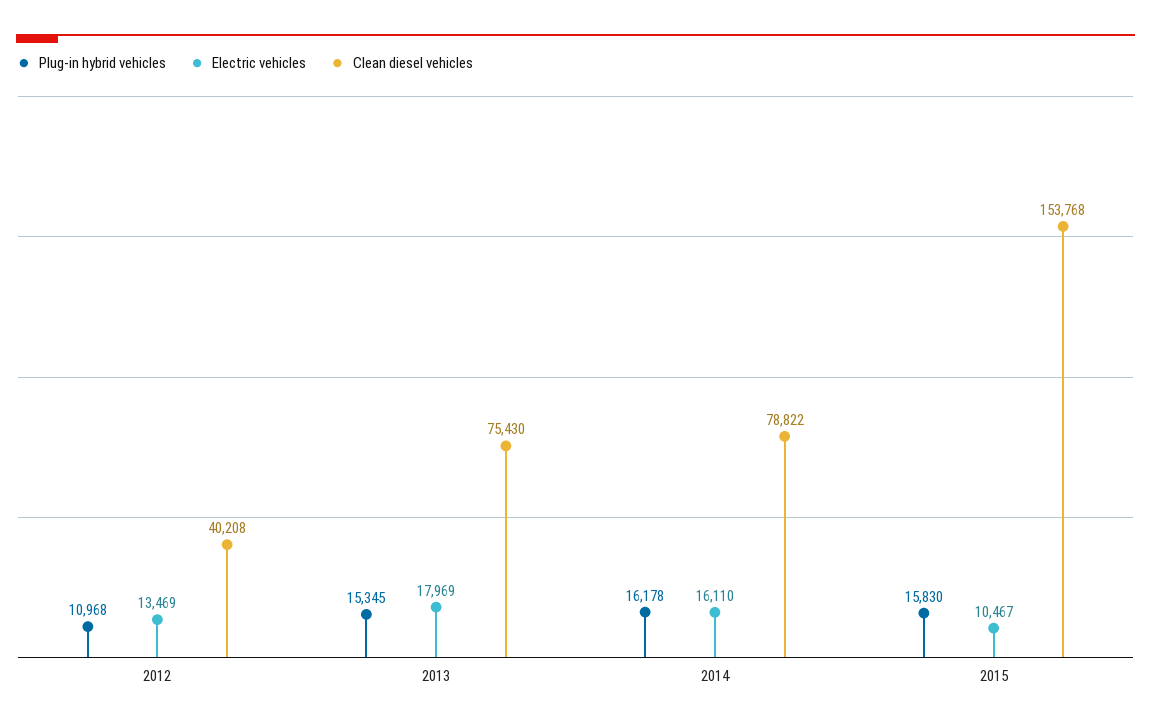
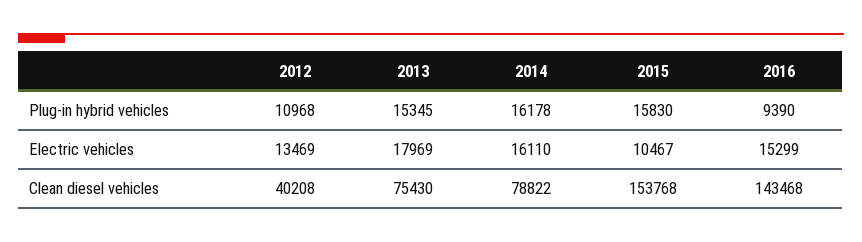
Plug-in hybrid vehicles, 2016: none -> 9390
Electric vehicles, 2016: none -> 15299
Clean diesel vehicles, 2016: none -> 143468

